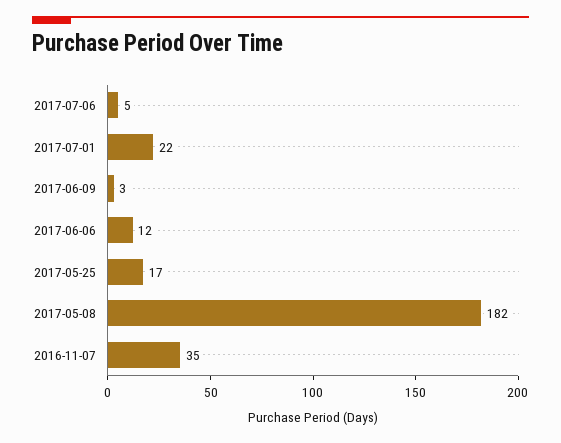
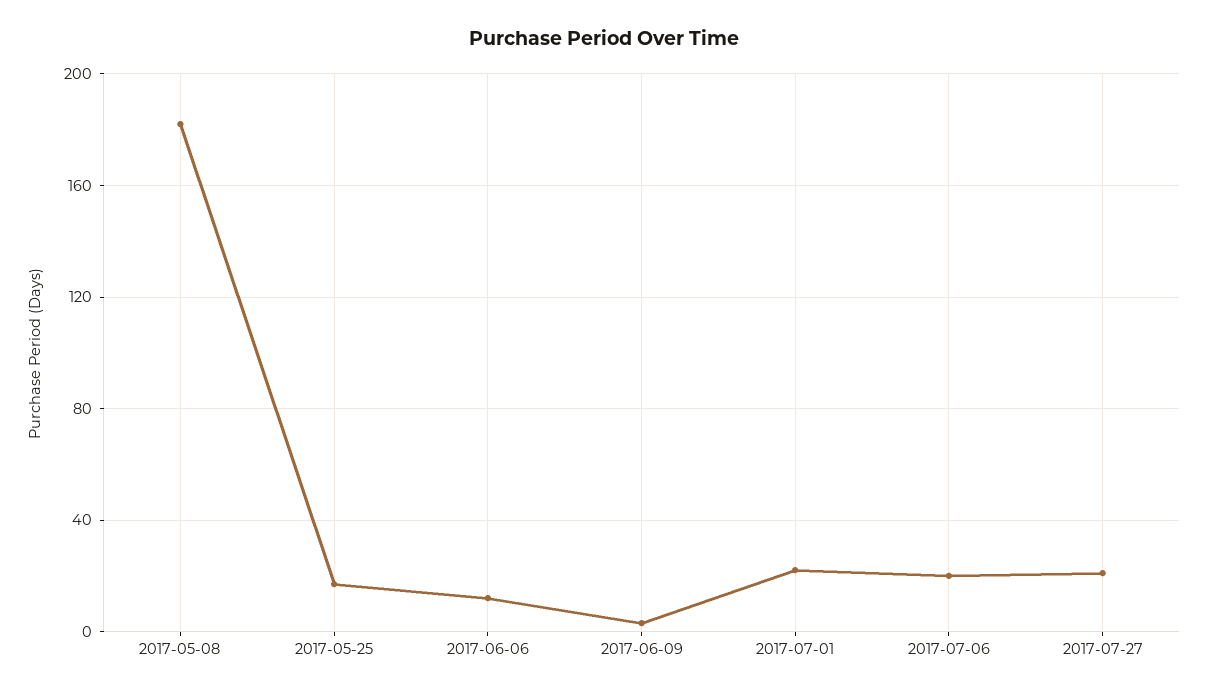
2017-07-06: 5 -> 20
2016-11-07: 35 -> none
2017-07-27: none -> 20

